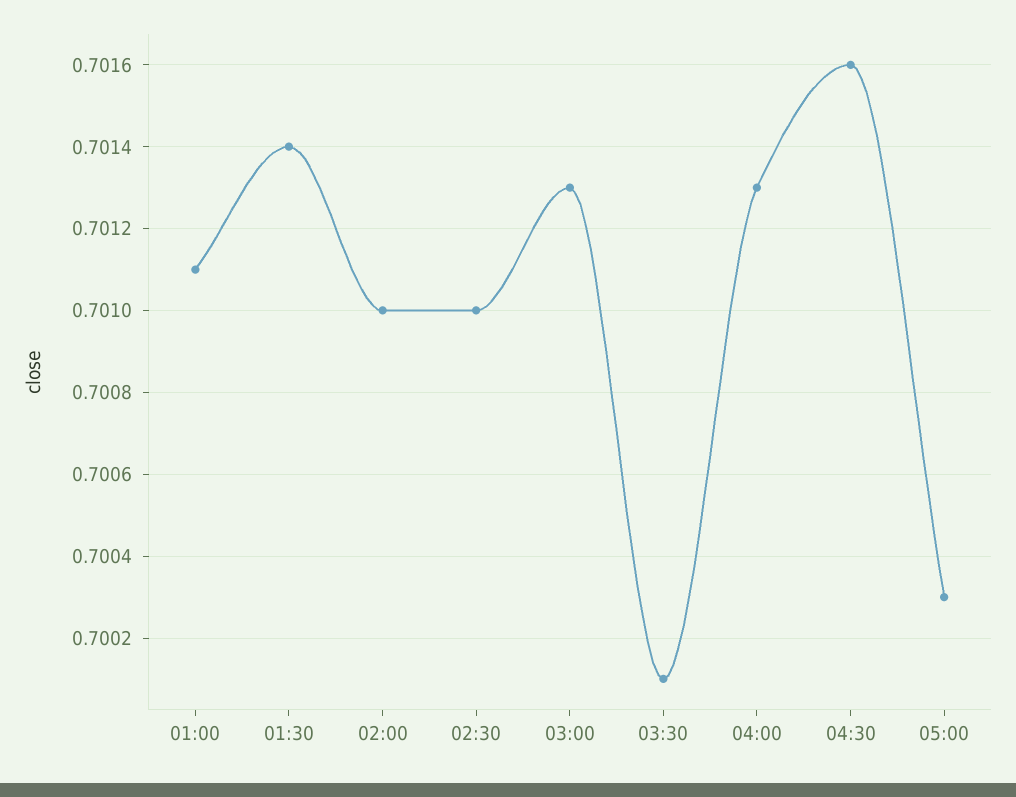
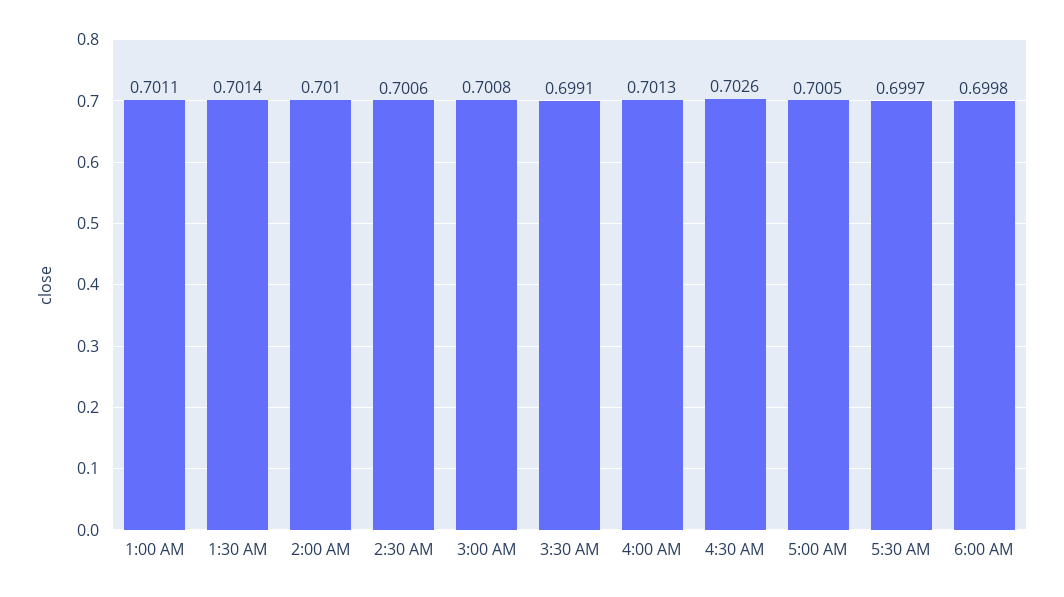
02:30: 0.701 -> 0.7006
03:00: 0.7013 -> 0.7008
03:30: 0.7001 -> 0.6991
04:30: 0.7016 -> 0.7026
05:00: 0.7003 -> 0.7005
5:30 AM: none -> 0.6997
6:00 AM: none -> 0.6998

